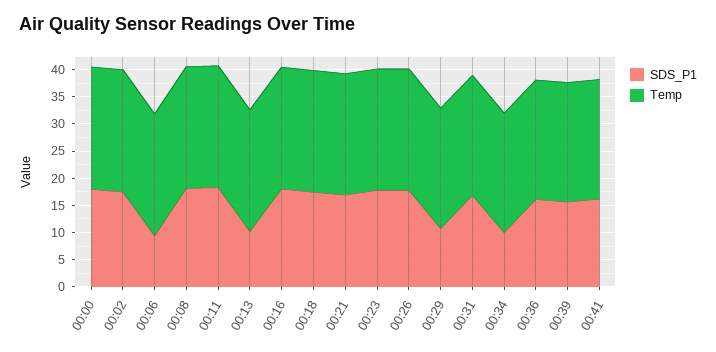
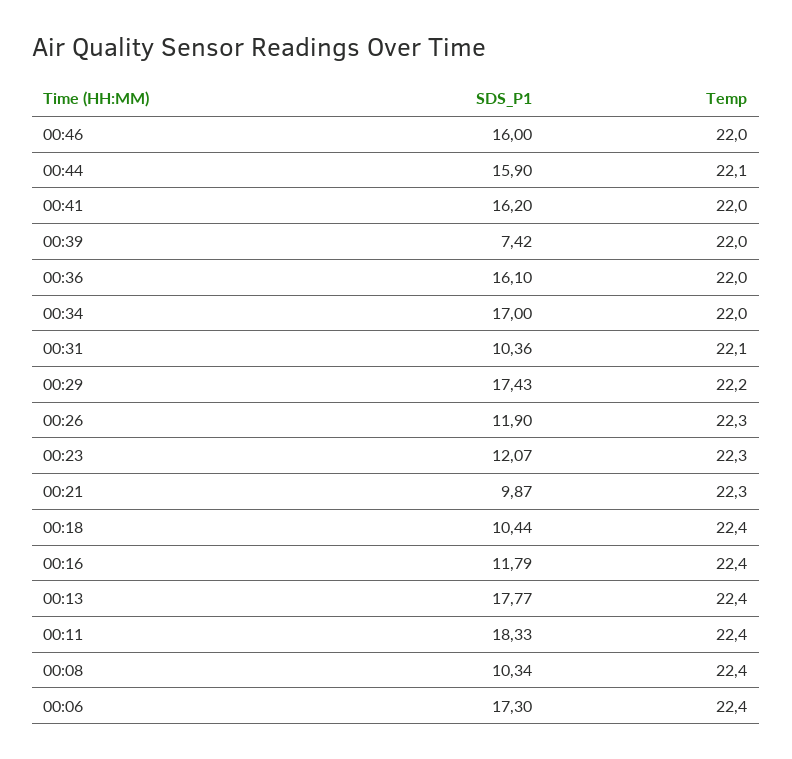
SDS_P1, 00:00: 17.5 -> none
Temp, 00:00: 22.5 -> none
SDS_P1, 00:02: 17.5 -> none
Temp, 00:02: 22.5 -> none
SDS_P1, 00:06: 10 -> 17.3
SDS_P1, 00:08: 17.5 -> 10.34
SDS_P1, 00:13: 10 -> 17.77
SDS_P1, 00:16: 17.5 -> 11.79
SDS_P1, 00:18: 17.5 -> 10.44
SDS_P1, 00:21: 17.5 -> 9.87
SDS_P1, 00:23: 17.5 -> 12.07
SDS_P1, 00:26: 17.5 -> 11.9
SDS_P1, 00:29: 10 -> 17.43
SDS_P1, 00:31: 17.5 -> 10.36
SDS_P1, 00:34: 10 -> 17
SDS_P1, 00:39: 15 -> 7.42
SDS_P1, 00:46: none -> 16
Temp, 00:46: none -> 22
SDS_P1, 00:44: none -> 15.9
Temp, 00:44: none -> 22.1

